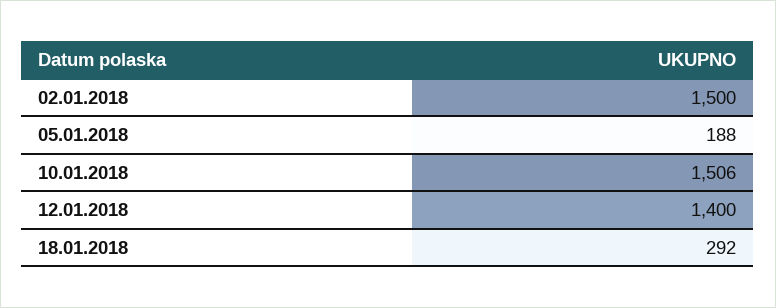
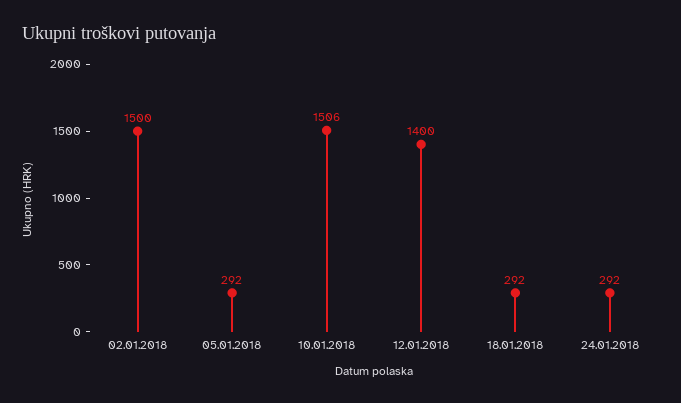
05.01.2018: 188 -> 292
24.01.2018: none -> 292

